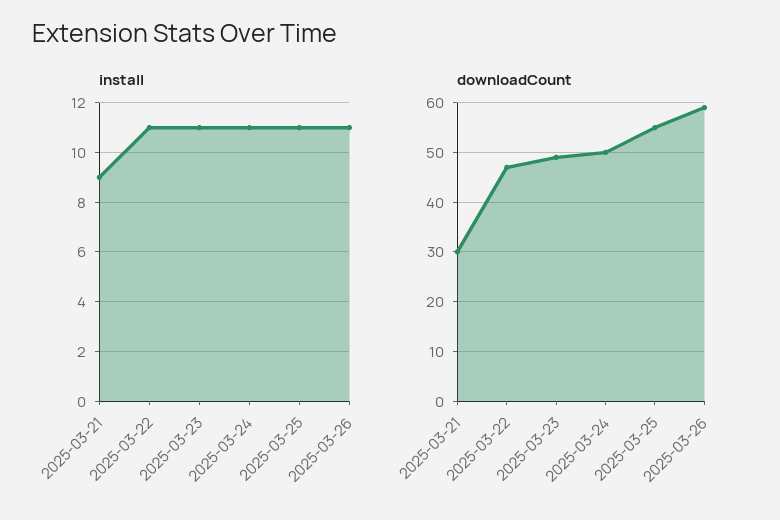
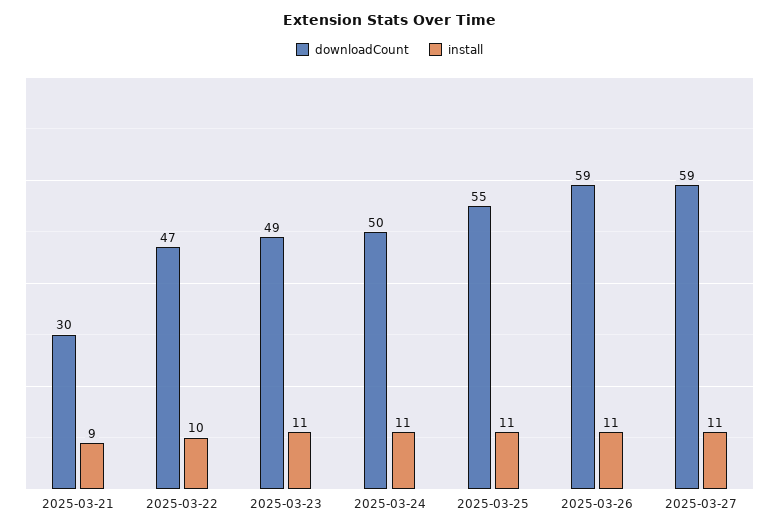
install, 2025-03-22: 11 -> 10
downloadCount, 2025-03-27: none -> 59
install, 2025-03-27: none -> 11

